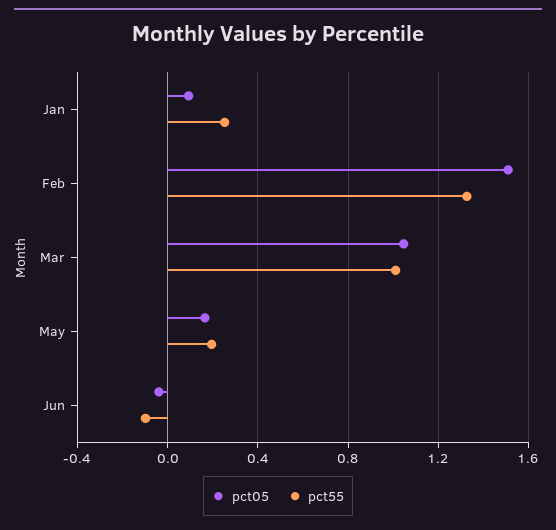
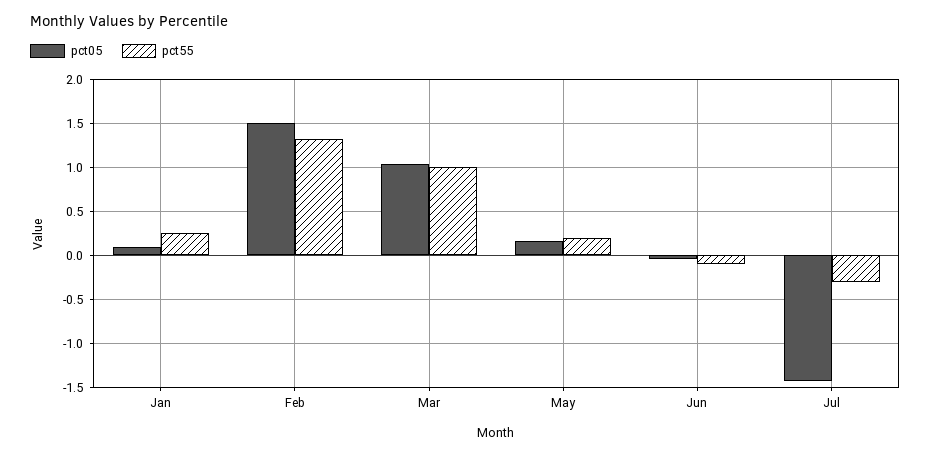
pct05, Jul: none -> -1.4
pct55, Jul: none -> -0.3

